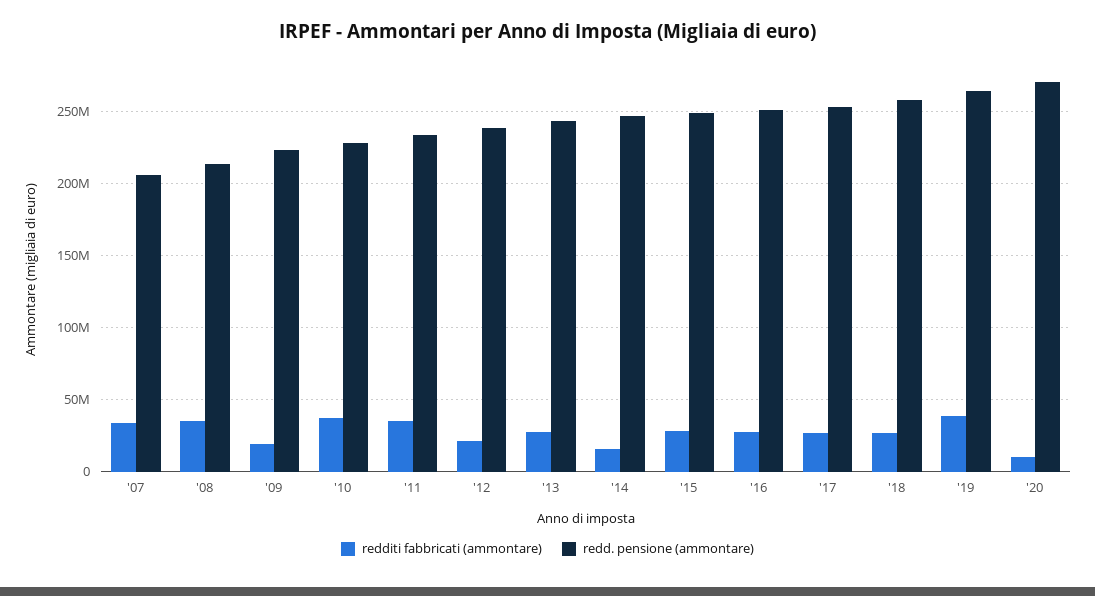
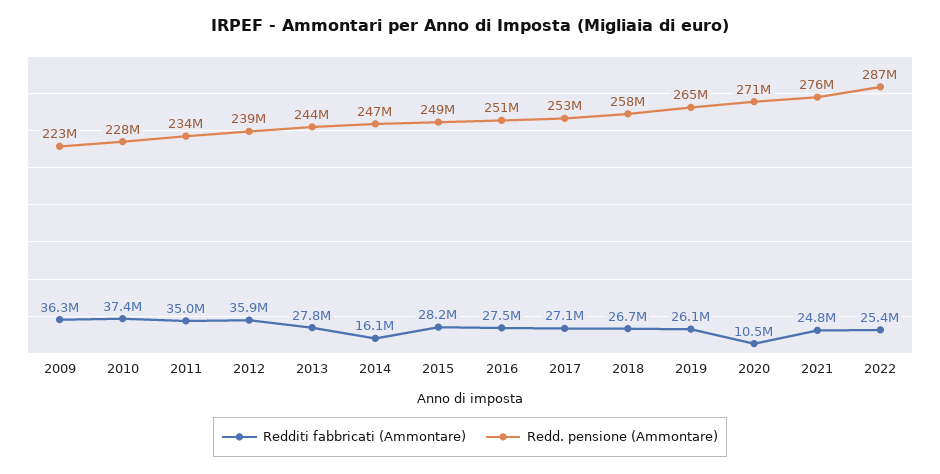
redditi fabbricati (ammontare), '07: 35000000 -> none
redd. pensione (ammontare), '07: 205000000 -> none
redditi fabbricati (ammontare), '08: 35000000 -> none
redd. pensione (ammontare), '08: 215000000 -> none
redditi fabbricati (ammontare), '09: 20000000 -> 36300000
redditi fabbricati (ammontare), '12: 20000000 -> 35900000
redditi fabbricati (ammontare), '19: 40000000 -> 26100000
redditi fabbricati (ammontare), 2021: none -> 24800000
redd. pensione (ammontare), 2021: none -> 276000000
redditi fabbricati (ammontare), 2022: none -> 25400000
redd. pensione (ammontare), 2022: none -> 287000000

